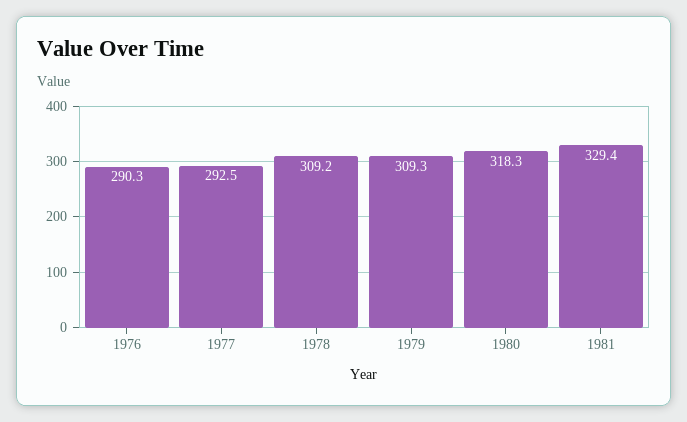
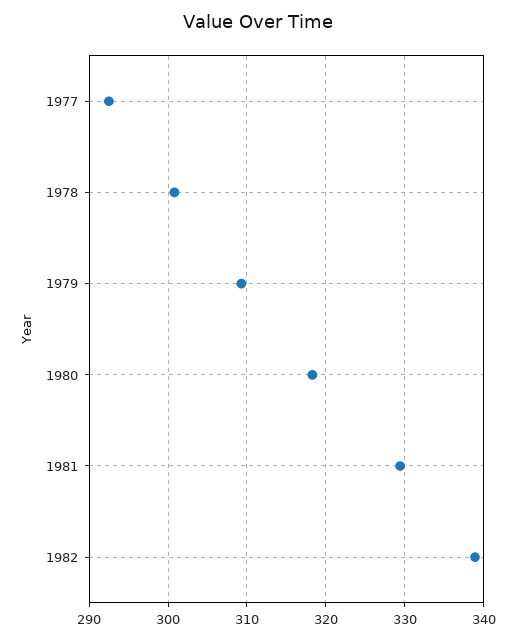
1976: 290.3 -> none
1978: 309.2 -> 301
1982: none -> 339

